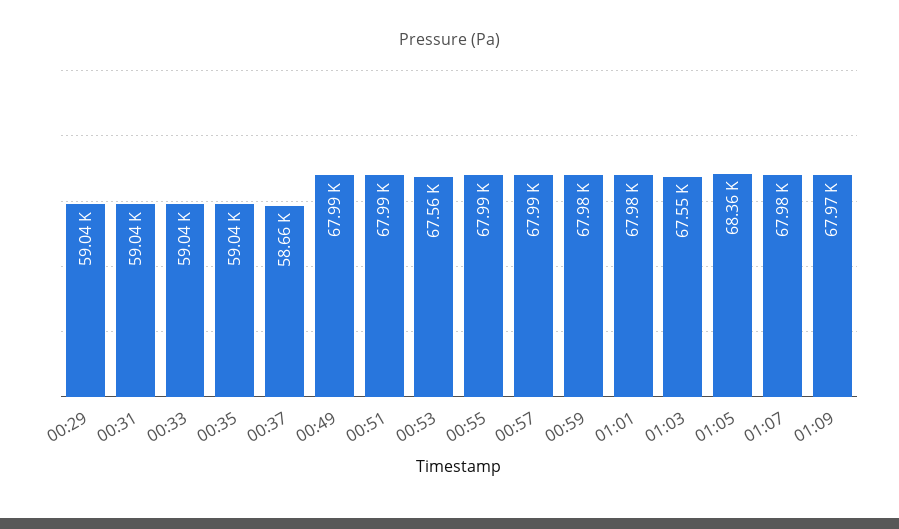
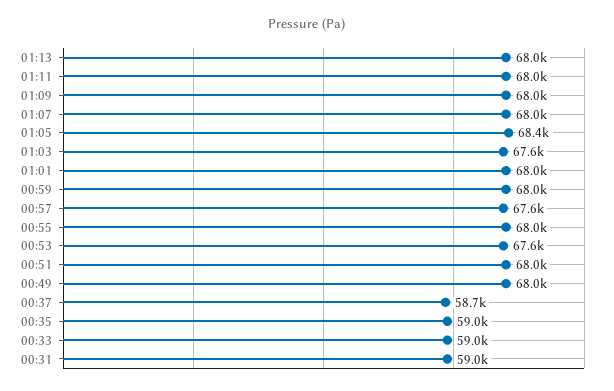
00:29: 59040 -> none
00:57: 67990 -> 67600
01:13: none -> 68000
01:11: none -> 68000

